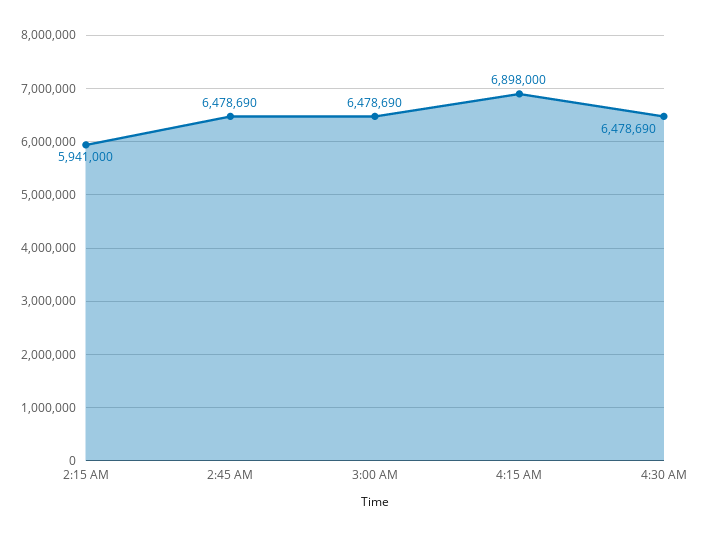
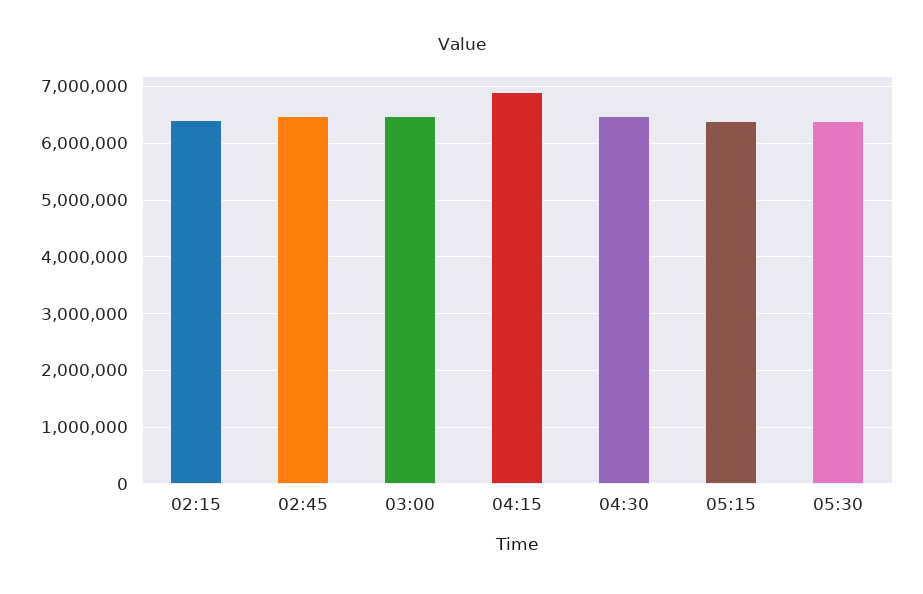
2:15 AM: 5941000 -> 6400000
05:15: none -> 6400000
05:30: none -> 6400000

